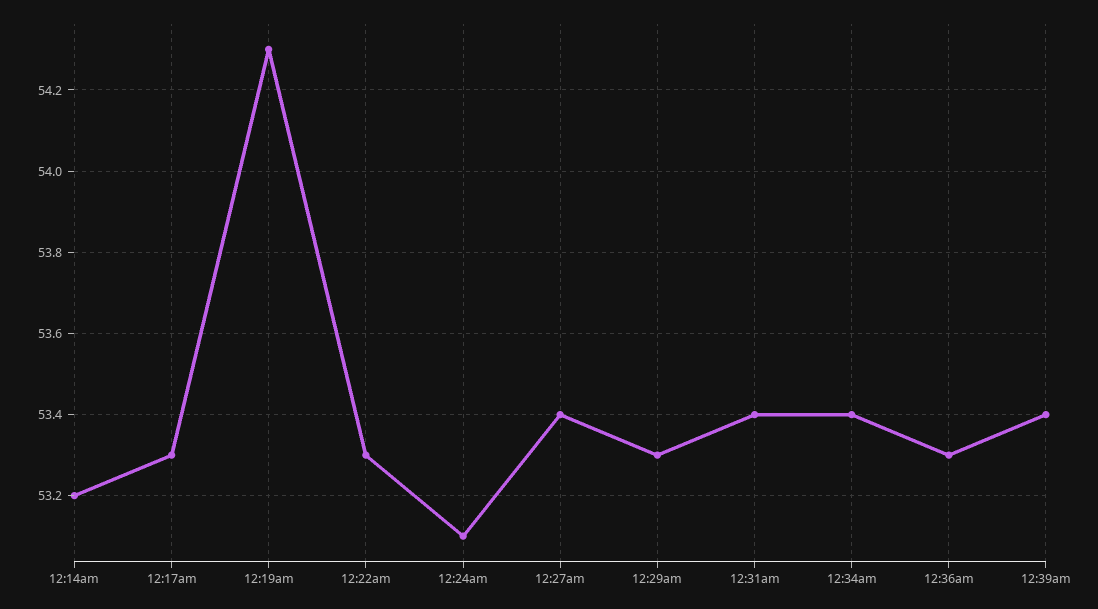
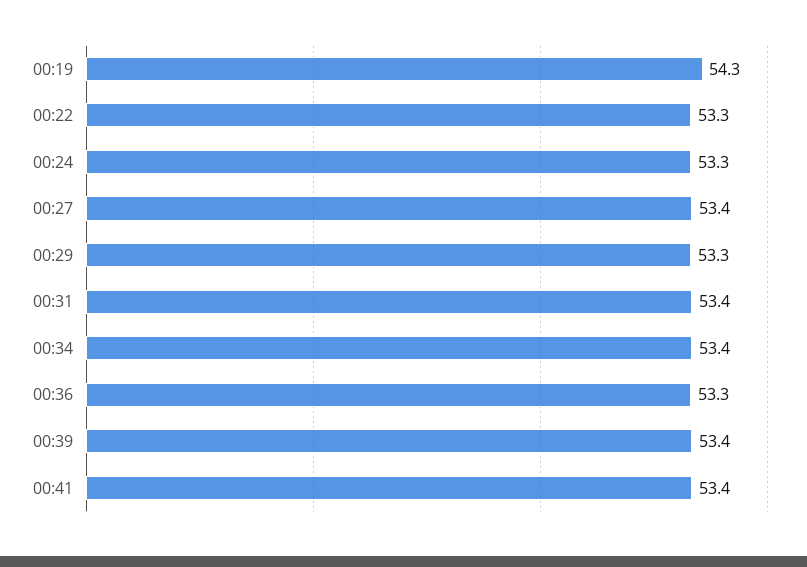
12:14am: 53.2 -> none
12:17am: 53.3 -> none
12:24am: 53.1 -> 53.3
00:41: none -> 53.4

